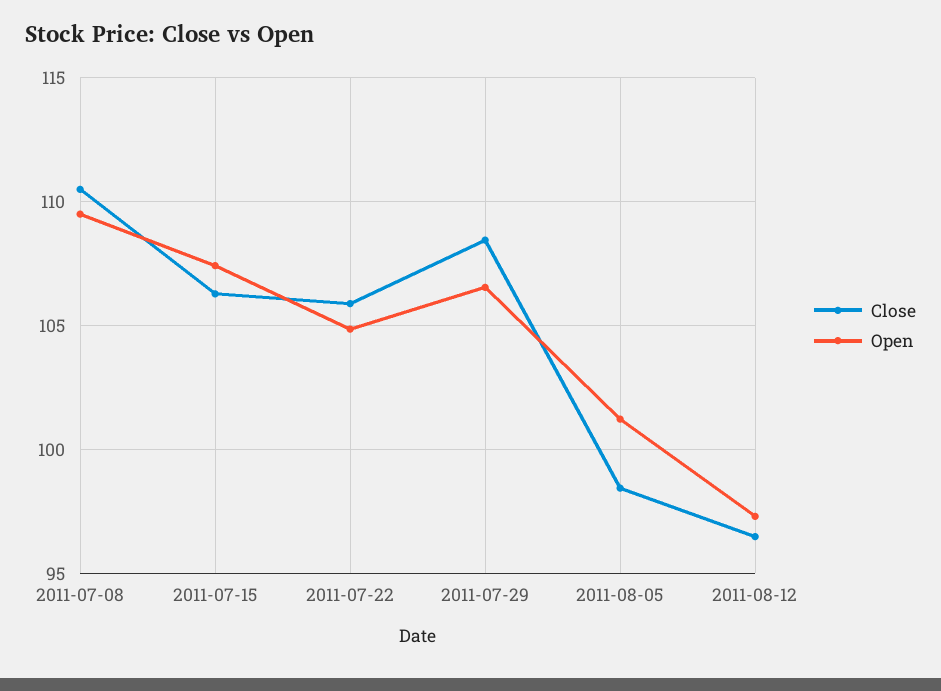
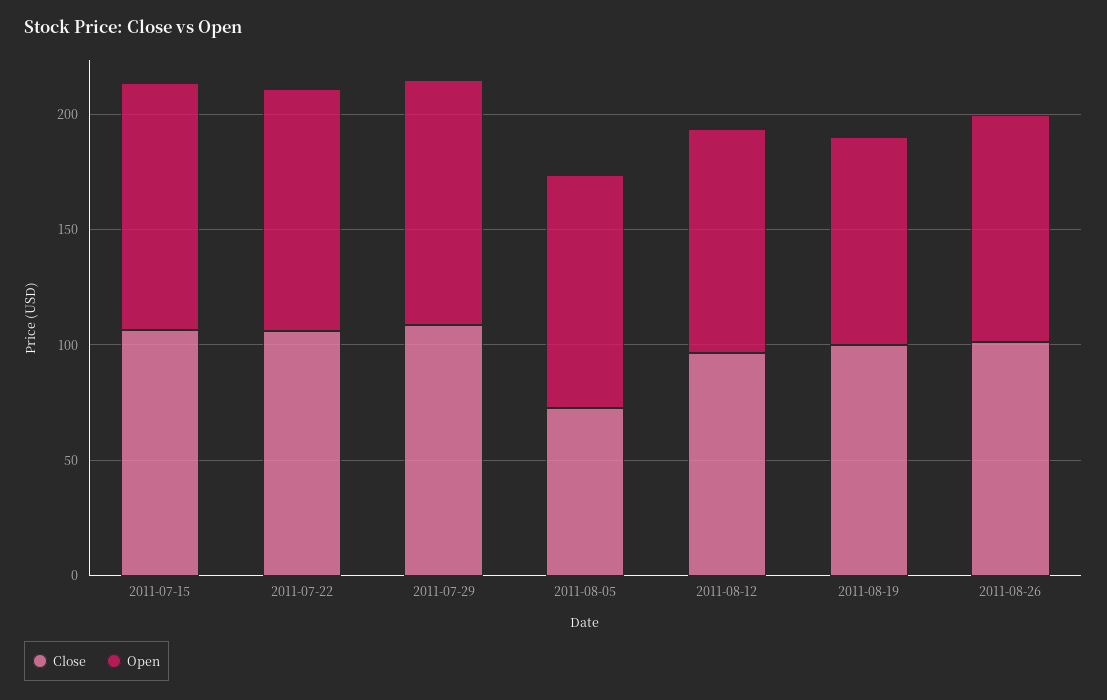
Close, 2011-07-08: 110.5 -> none
Open, 2011-07-08: 109.5 -> none
Close, 2011-08-05: 98.5 -> 70
Close, 2011-08-19: none -> 100
Open, 2011-08-19: none -> 90
Close, 2011-08-26: none -> 100
Open, 2011-08-26: none -> 100

